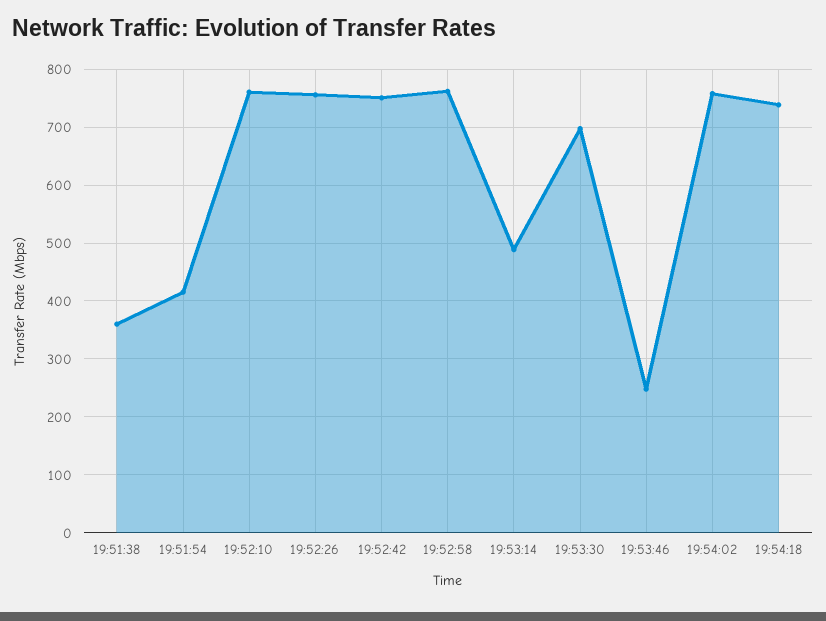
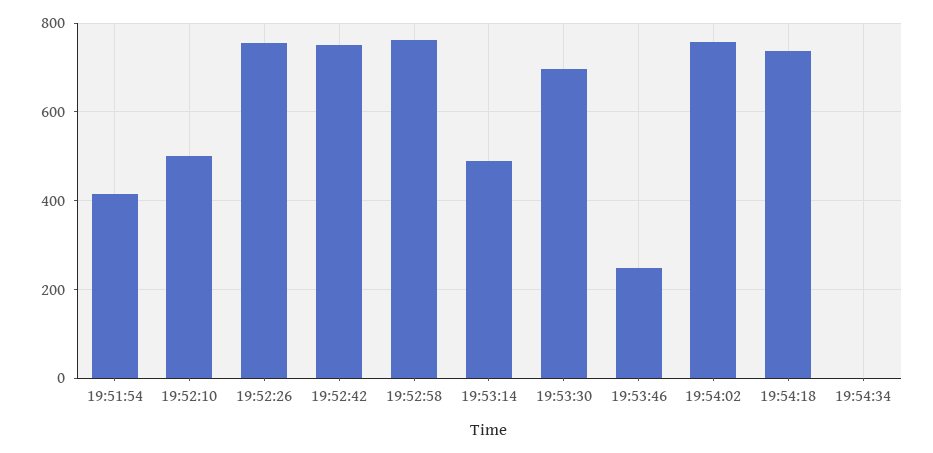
19:51:38: 360 -> none
19:52:10: 760 -> 500
19:54:34: none -> 0

